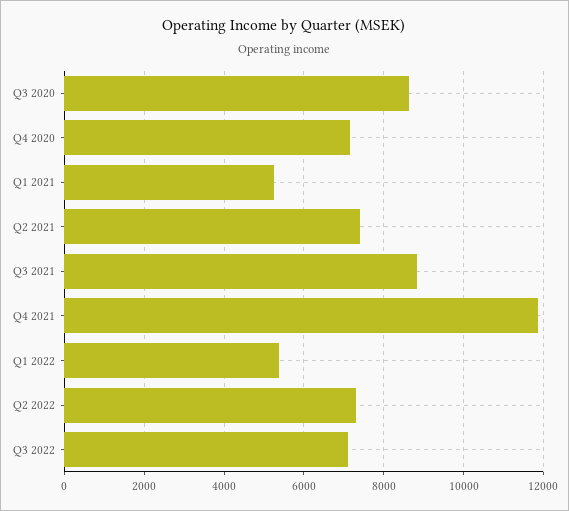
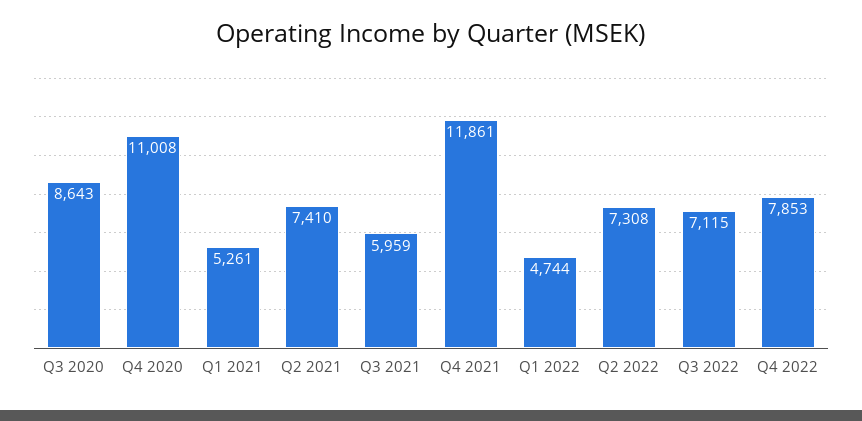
Q4 2020: 7200 -> 11008
Q3 2021: 8800 -> 5959
Q1 2022: 5400 -> 4744
Q4 2022: none -> 7853

